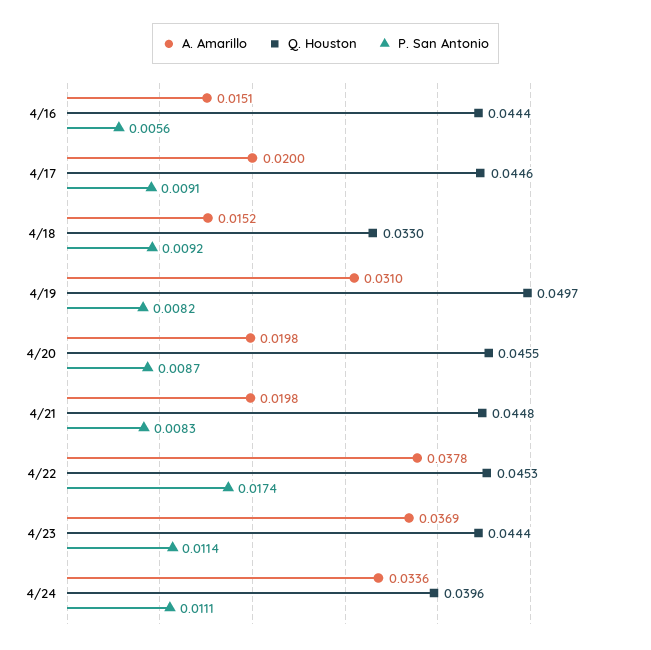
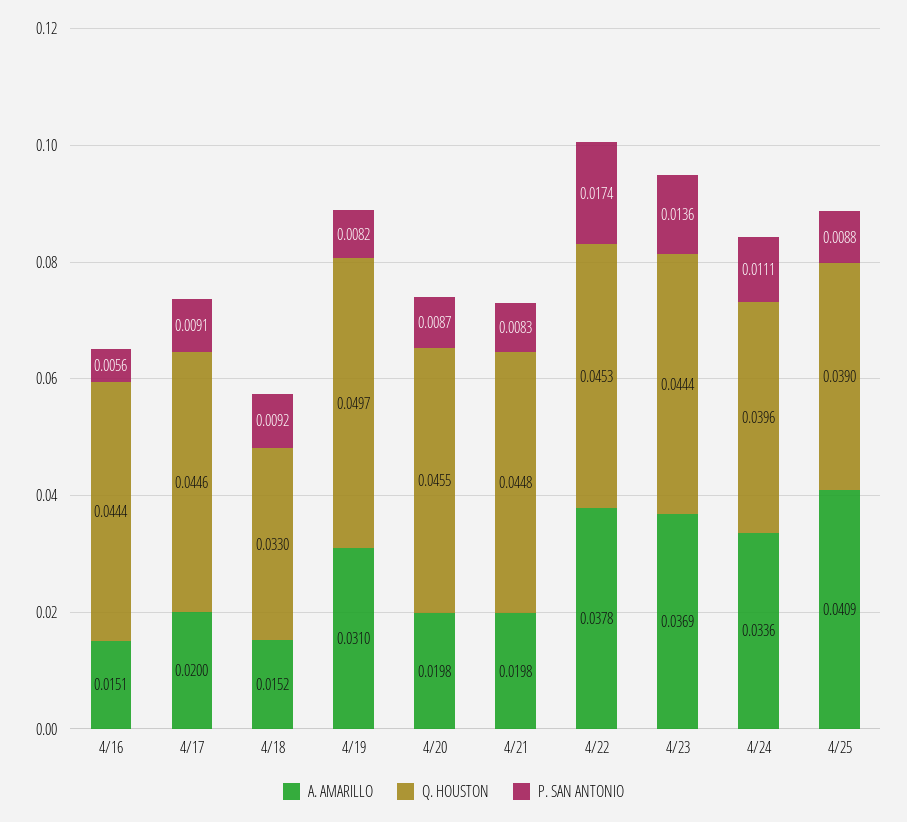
P. San Antonio, 4/23: 0.0114 -> 0.0136
A. Amarillo, 4/25: none -> 0.0409
Q. Houston, 4/25: none -> 0.039
P. San Antonio, 4/25: none -> 0.0088

